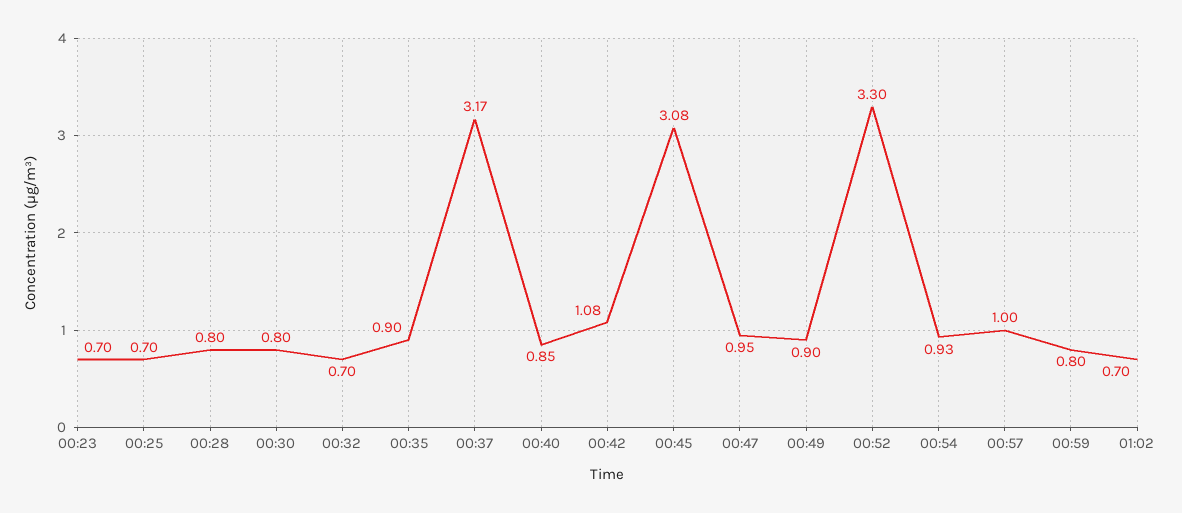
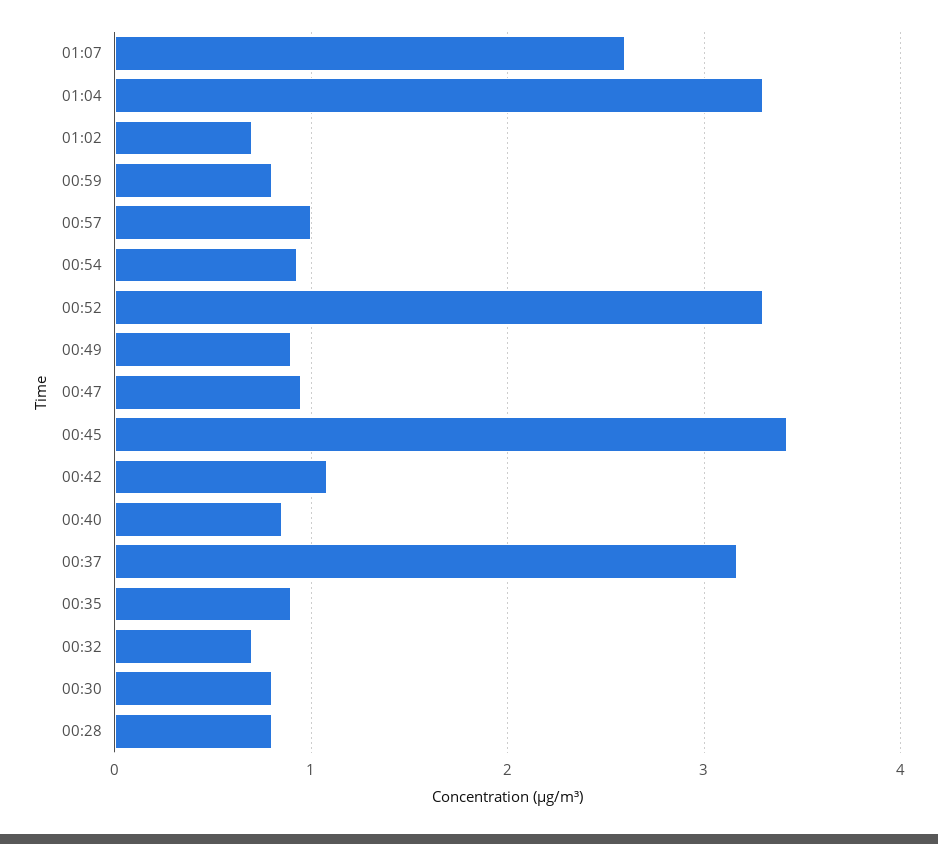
00:23: 0.7 -> none
00:25: 0.7 -> none
00:45: 3.08 -> 3.4
01:07: none -> 2.6
01:04: none -> 3.3

